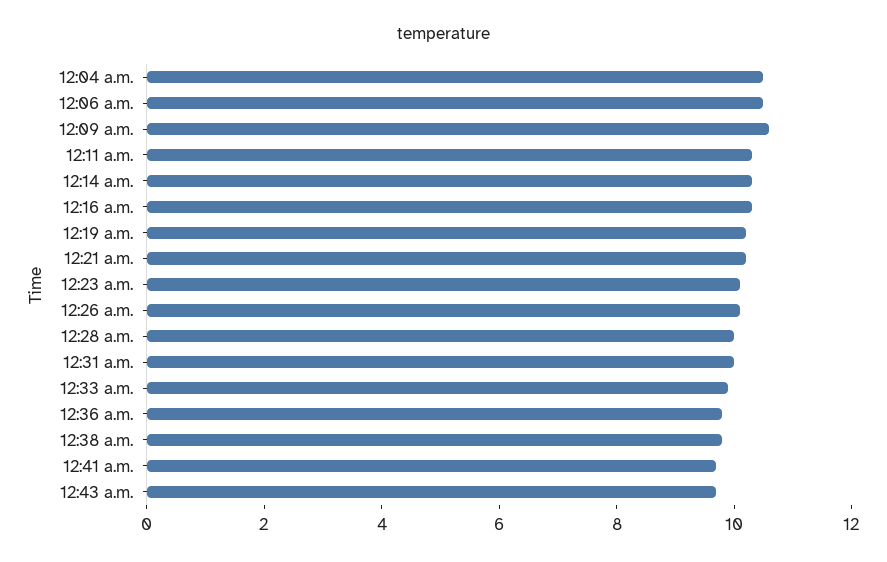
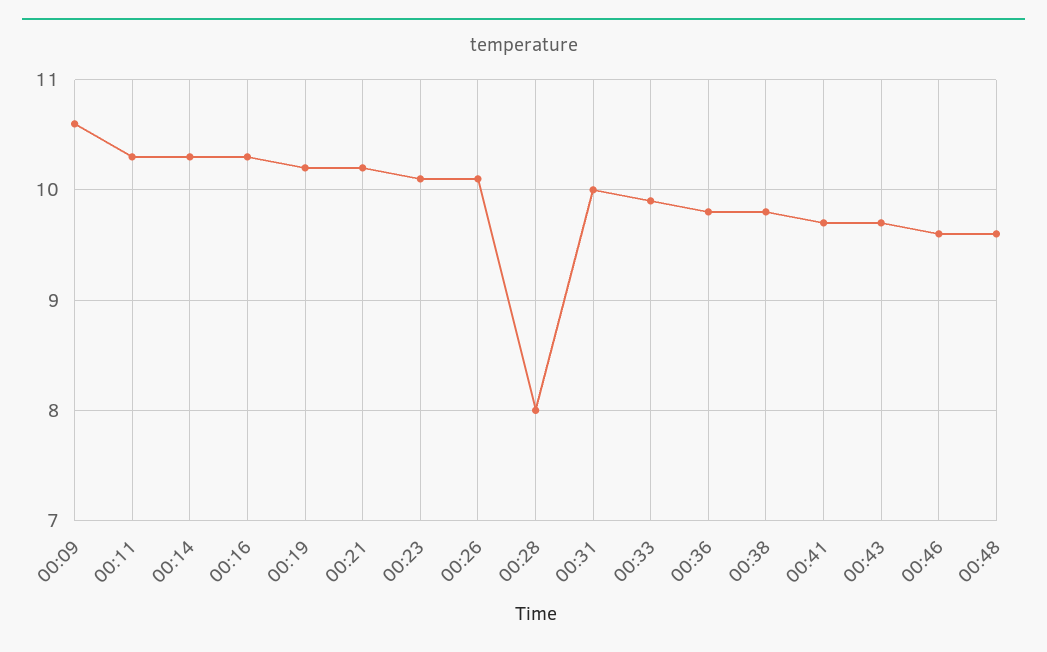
12:04 a.m.: 10.5 -> none
12:06 a.m.: 10.5 -> none
12:28 a.m.: 10 -> 8
00:46: none -> 9.6
00:48: none -> 9.6

